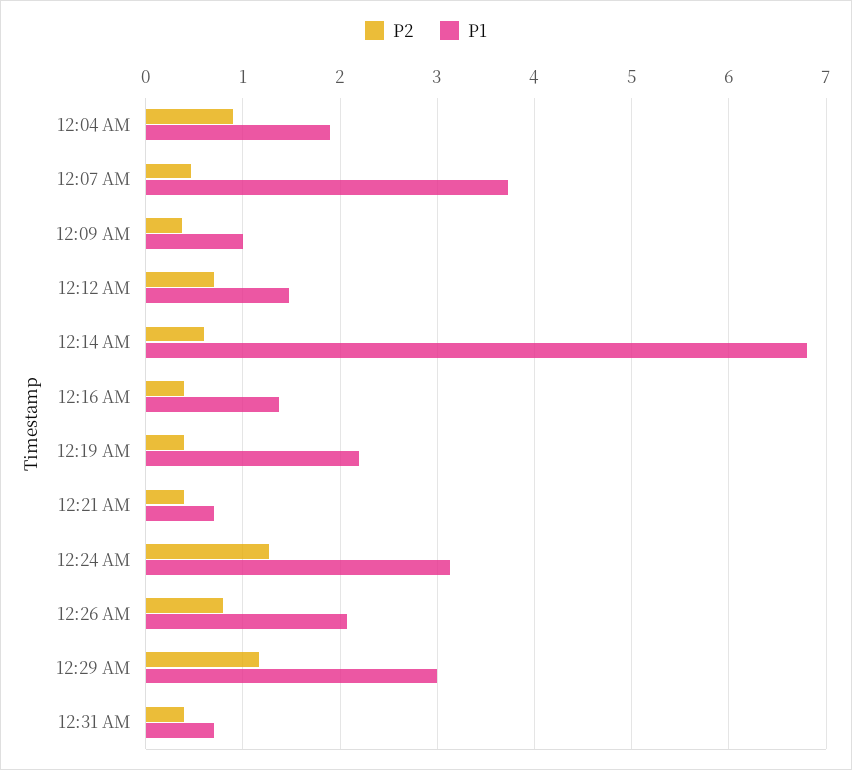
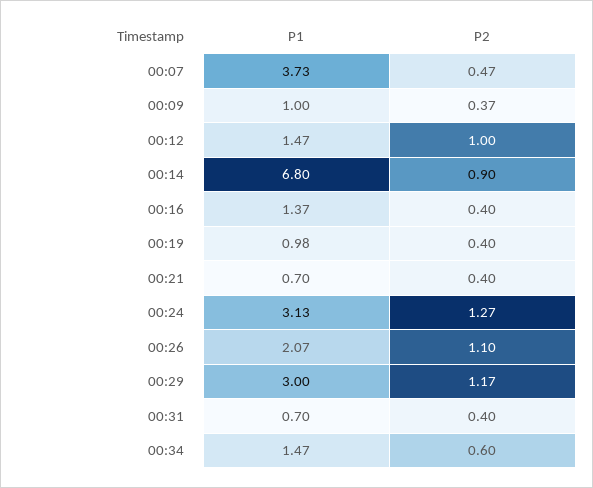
P2, 12:04 AM: 0.9 -> none
P1, 12:04 AM: 1.9 -> none
P2, 12:12 AM: 0.7 -> 1
P2, 12:14 AM: 0.6 -> 0.9
P1, 12:19 AM: 2.2 -> 0.98
P2, 12:26 AM: 0.8 -> 1.1
P1, 00:34: none -> 1.47
P2, 00:34: none -> 0.6

